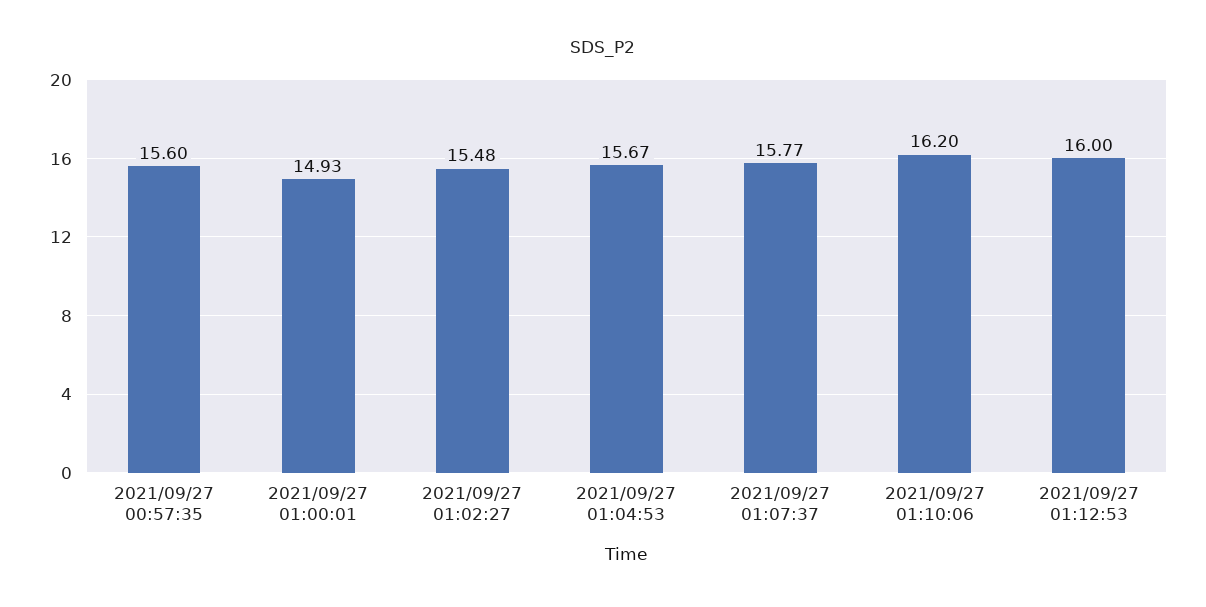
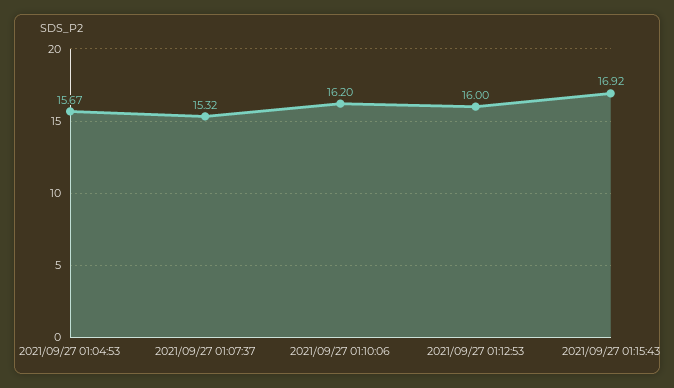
2021/09/27 00:57:35: 15.6 -> none
2021/09/27 01:00:01: 14.93 -> none
2021/09/27 01:02:27: 15.48 -> none
2021/09/27 01:07:37: 15.77 -> 15.32
2021/09/27 01:15:43: none -> 16.92

